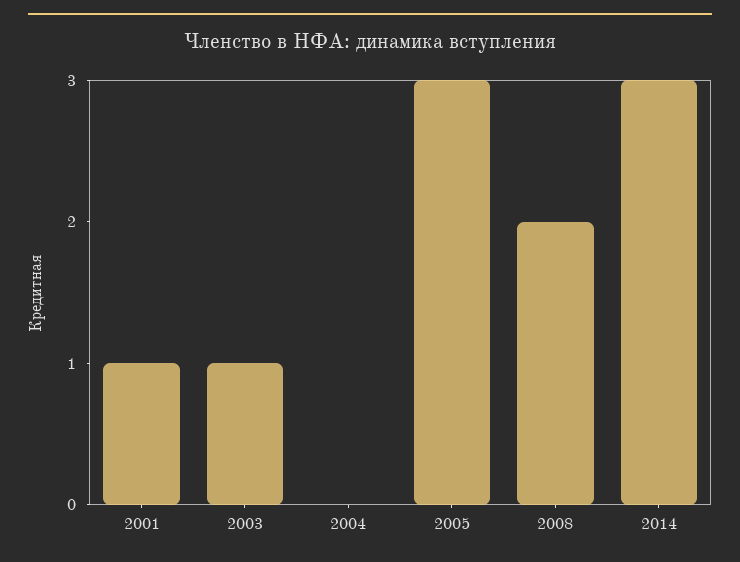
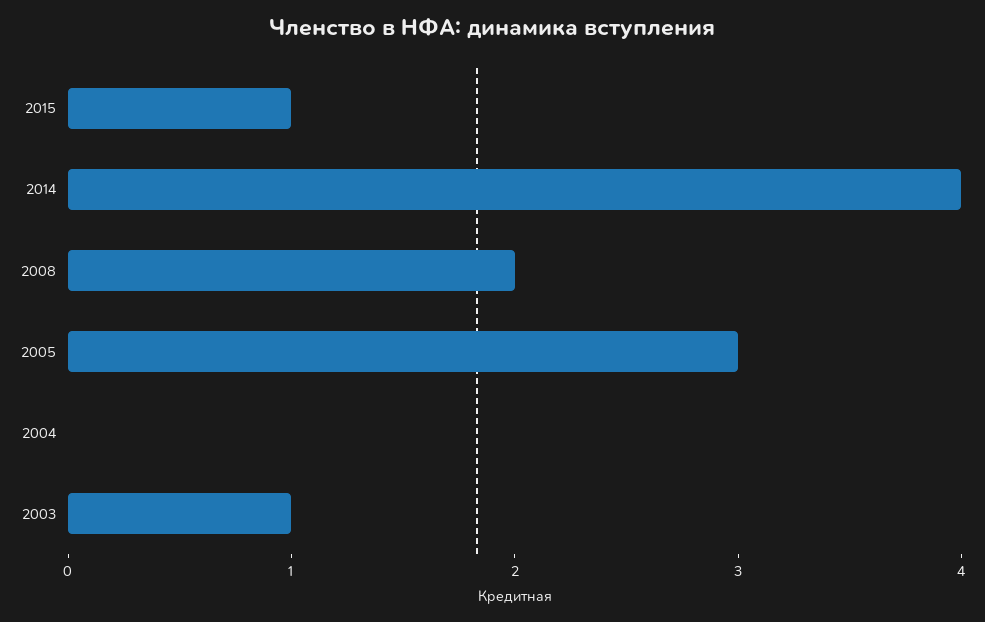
2001: 1 -> none
2014: 3 -> 4
2015: none -> 1

